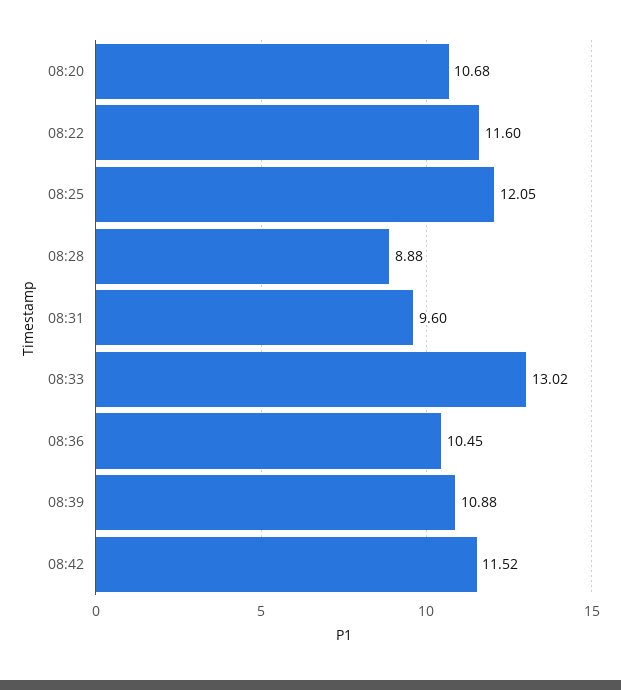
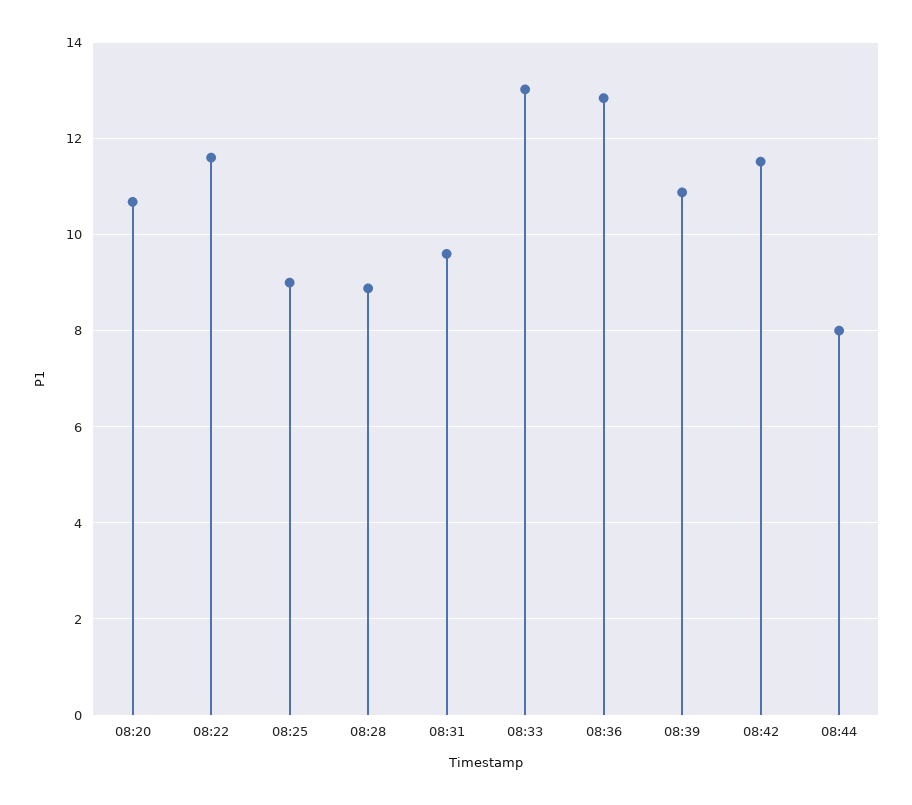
08:25: 12.05 -> 9
08:36: 10.45 -> 12.8
08:44: none -> 8

